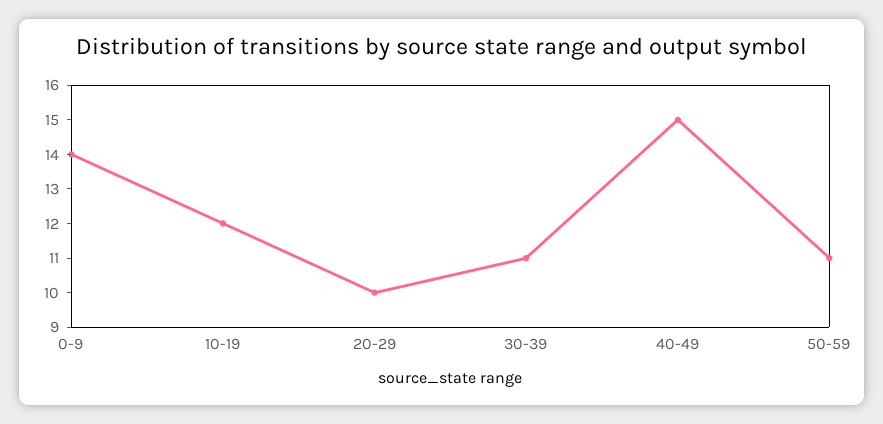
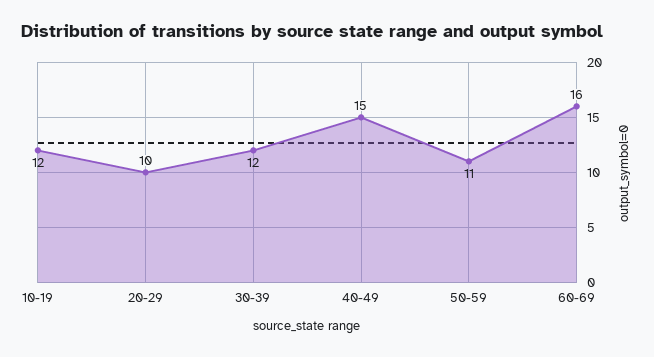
0-9: 14 -> none
30-39: 11 -> 12
60-69: none -> 16

